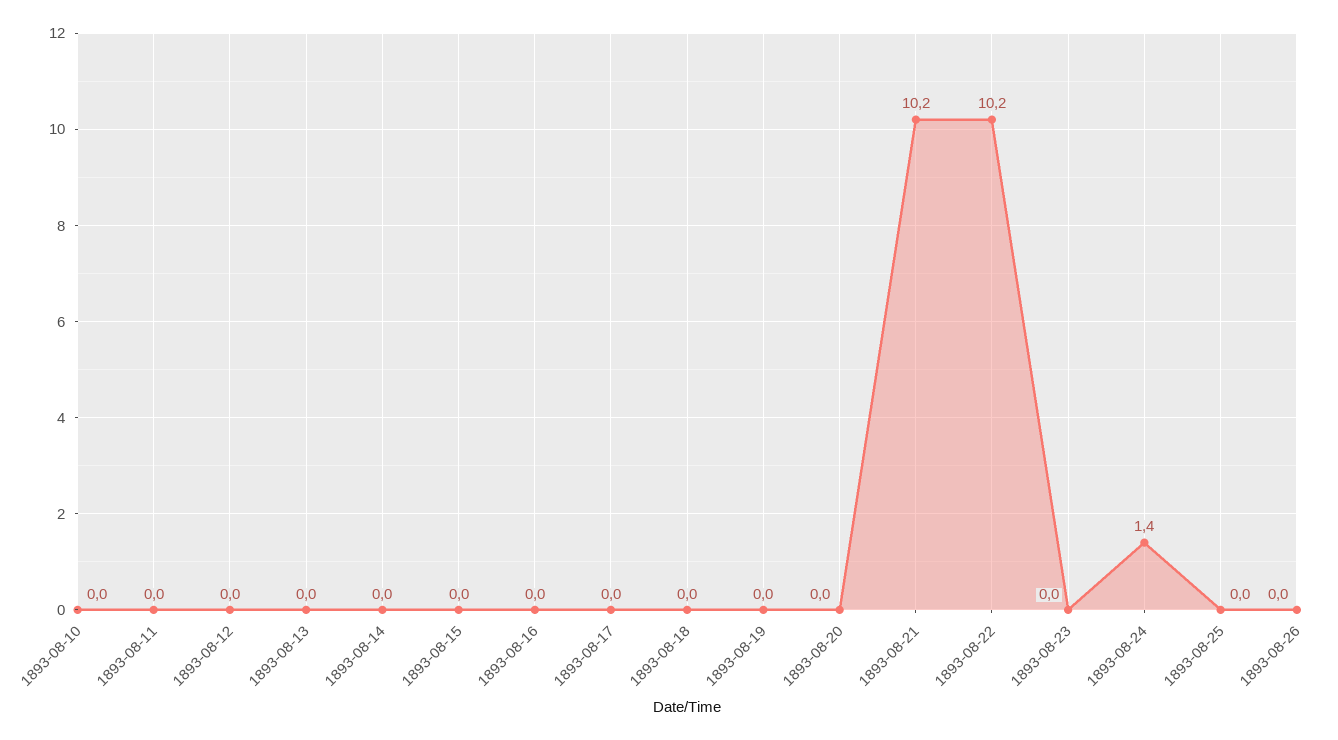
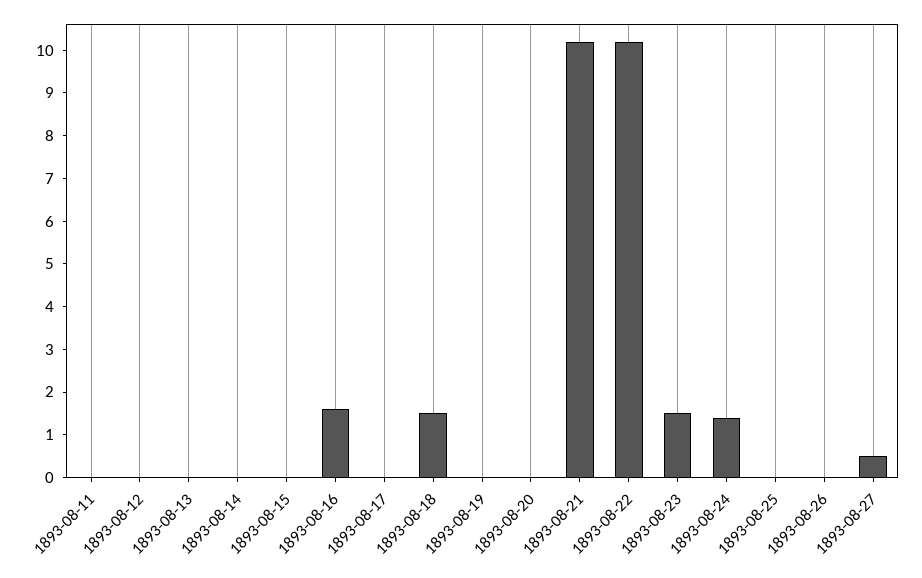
1893-08-10: 0 -> none
1893-08-16: 0 -> 1.5
1893-08-18: 0 -> 1.5
1893-08-23: 0 -> 1.5
1893-08-27: none -> 0.5

